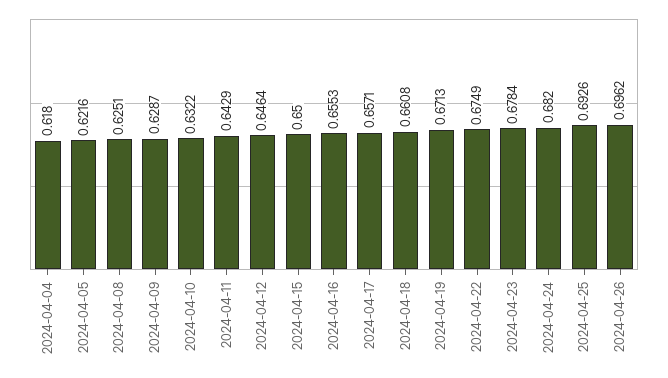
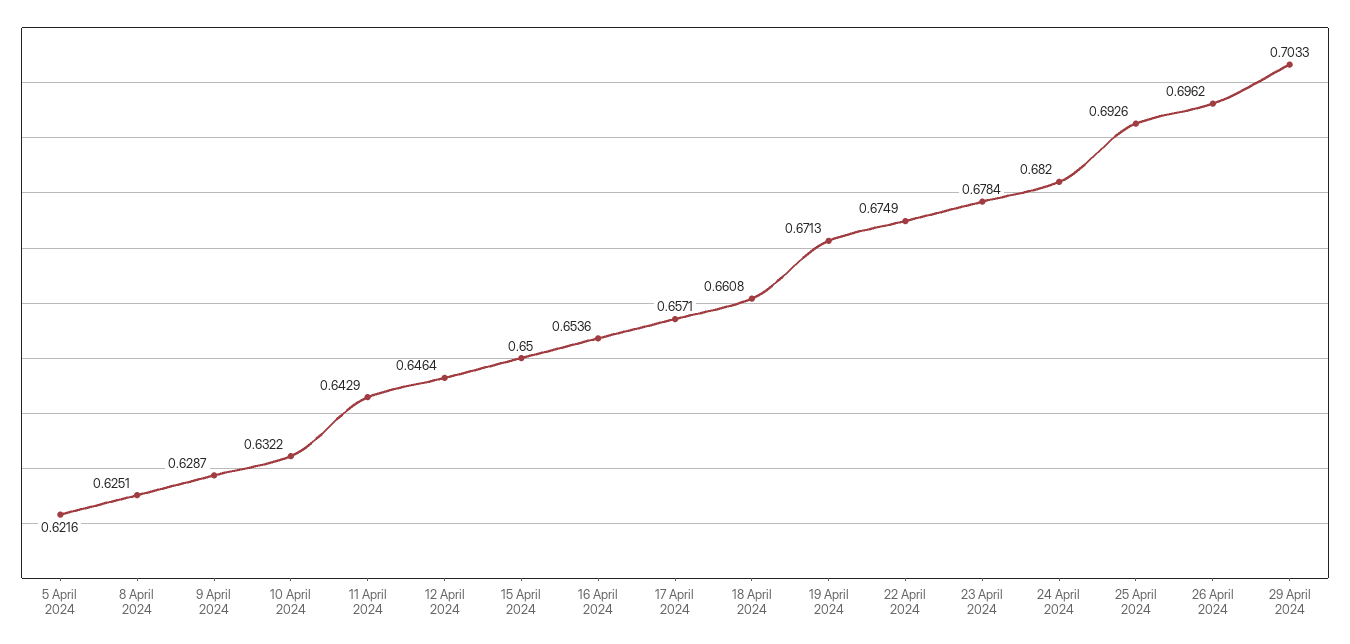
2024-04-04: 0.618 -> none
2024-04-16: 0.6553 -> 0.6536
29 April 2024: none -> 0.7033

